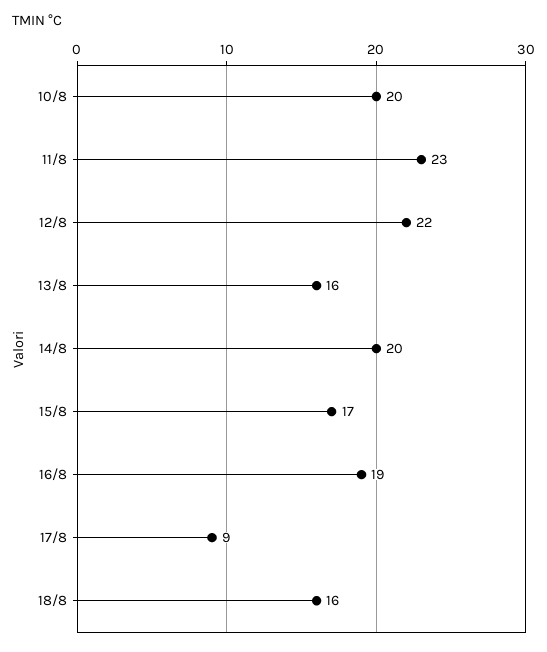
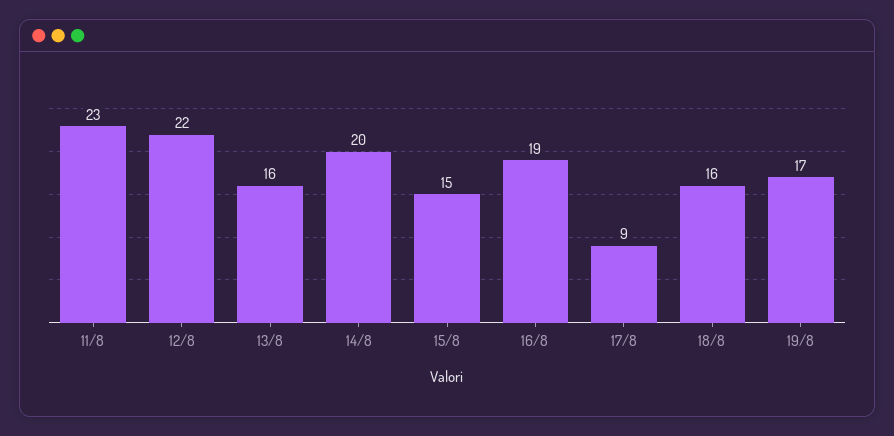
10/8: 20 -> none
15/8: 17 -> 15
19/8: none -> 17

